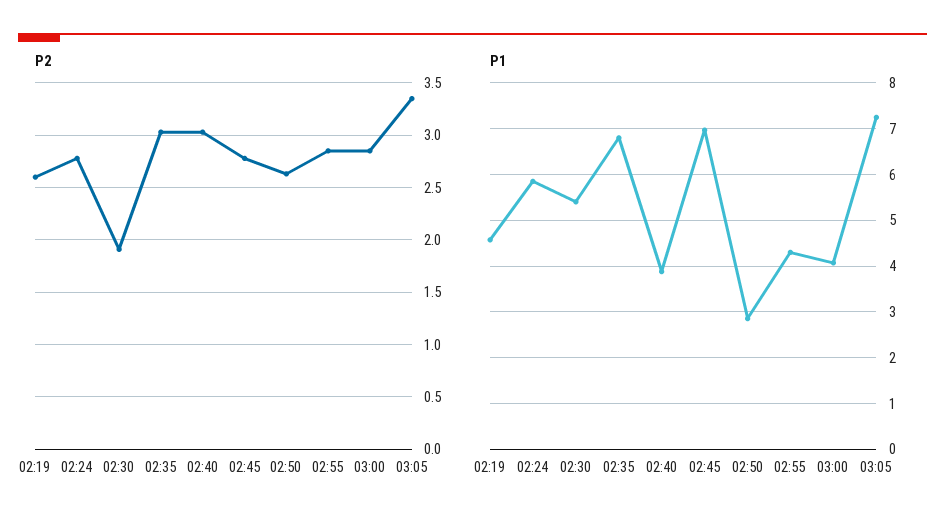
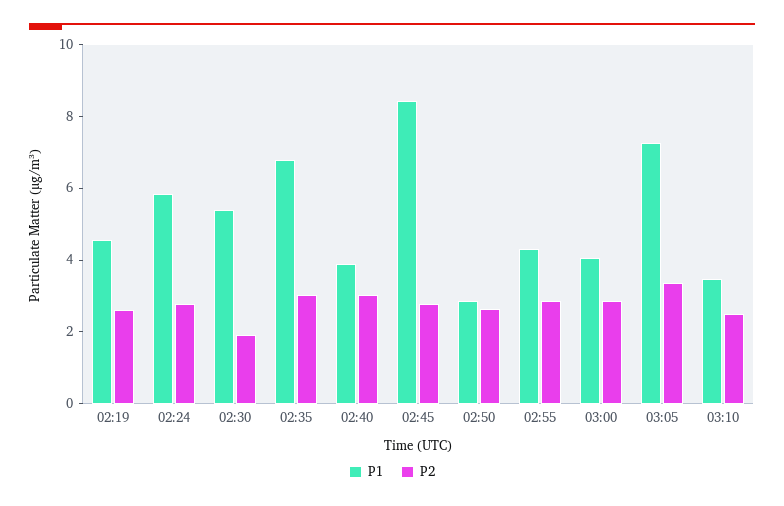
P1, 02:45: 7 -> 8.5
P1, 03:10: none -> 3.5
P2, 03:10: none -> 2.5

